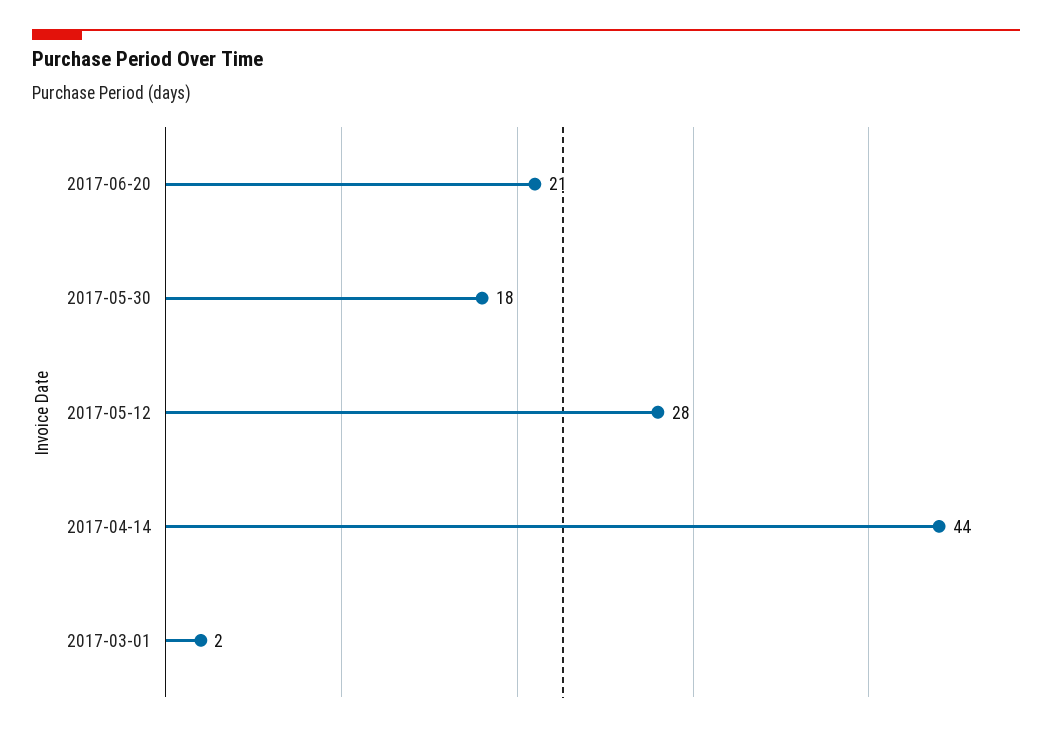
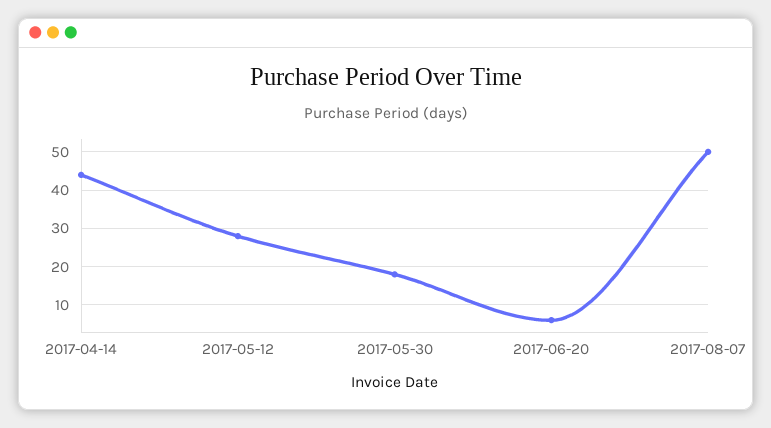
2017-06-20: 21 -> 5
2017-03-01: 2 -> none
2017-08-07: none -> 50

